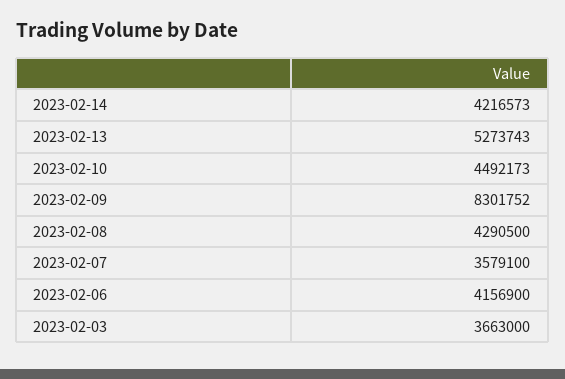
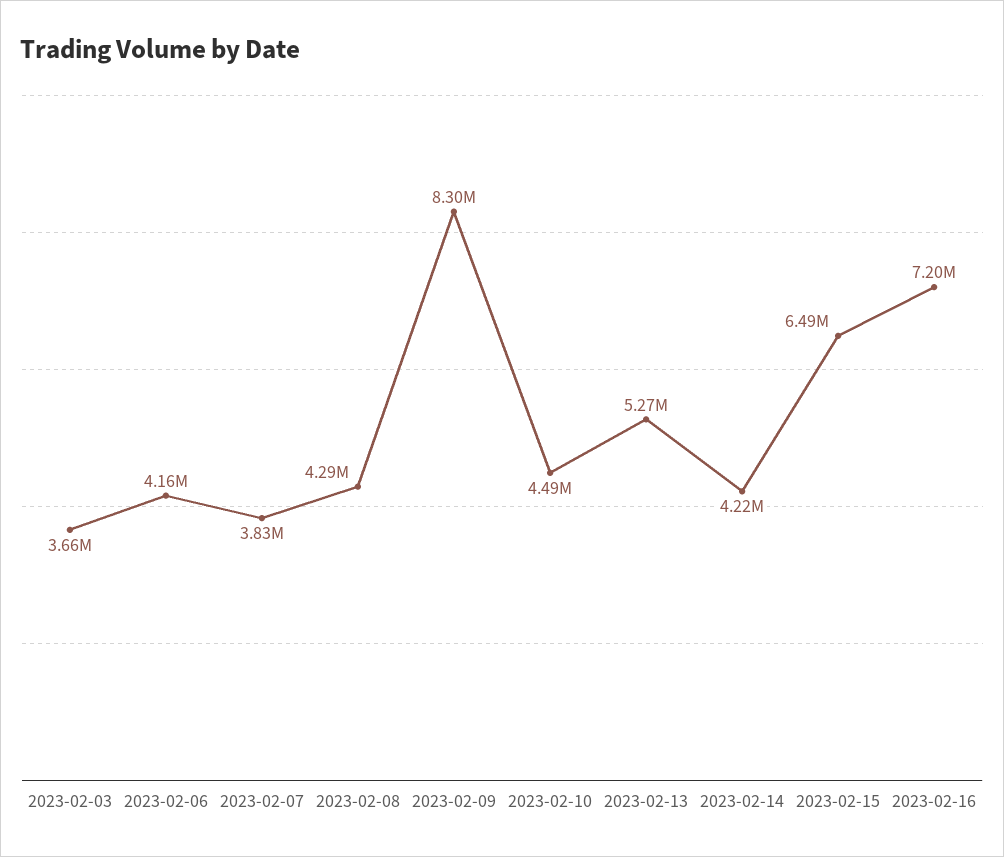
2023-02-07: 3579100 -> 3830000
2023-02-15: none -> 6490000
2023-02-16: none -> 7200000

